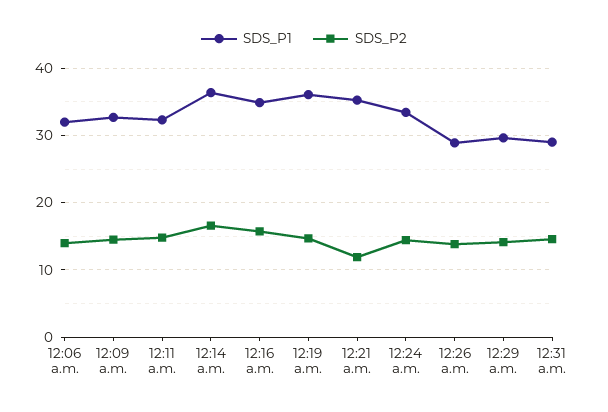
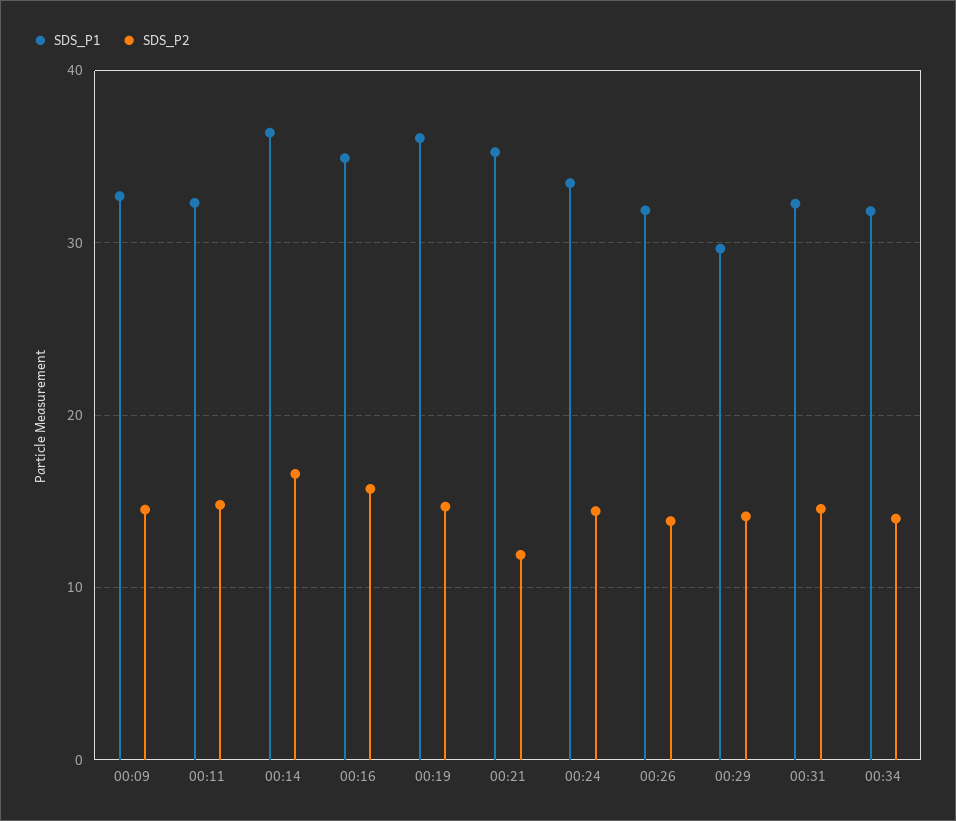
SDS_P1, 12:06 a.m.: 32 -> none
SDS_P2, 12:06 a.m.: 14 -> none
SDS_P1, 12:26 a.m.: 29 -> 32
SDS_P1, 12:31 a.m.: 29 -> 32
SDS_P1, 00:34: none -> 32
SDS_P2, 00:34: none -> 14

